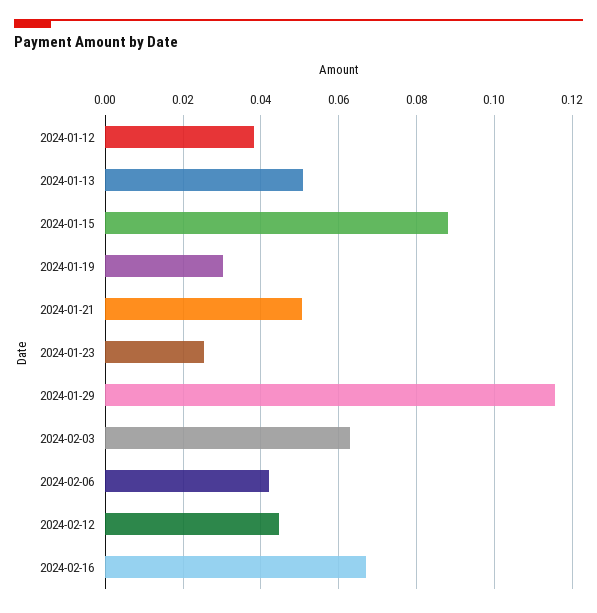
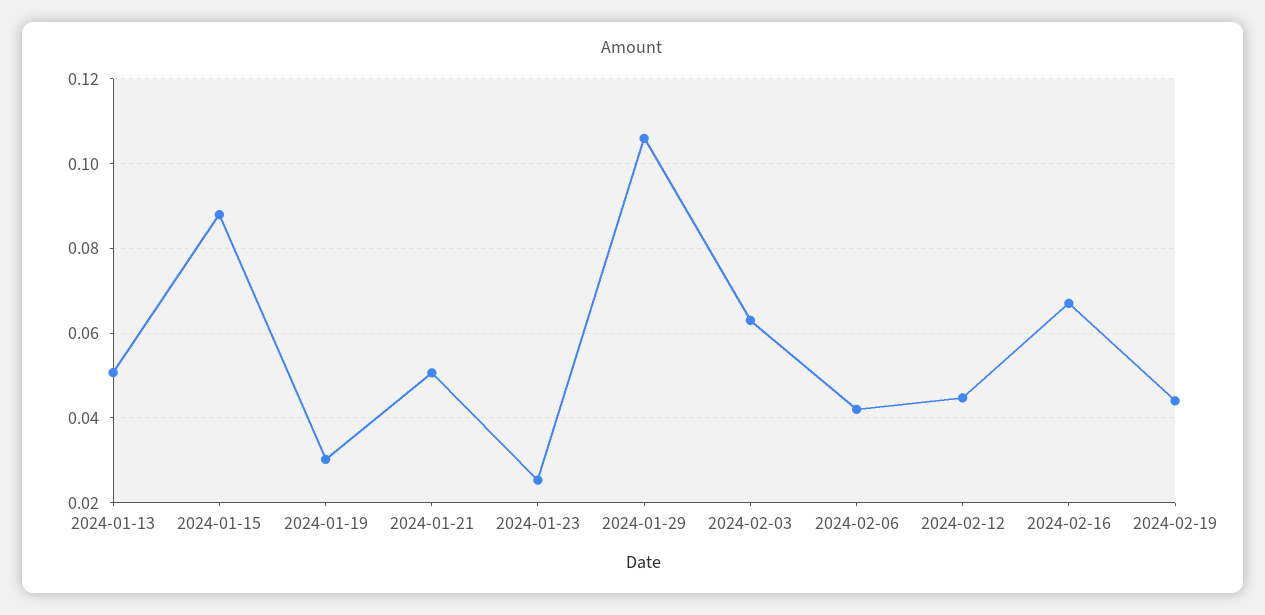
2024-01-12: 0.038 -> none
2024-01-29: 0.116 -> 0.106
2024-02-19: none -> 0.044

